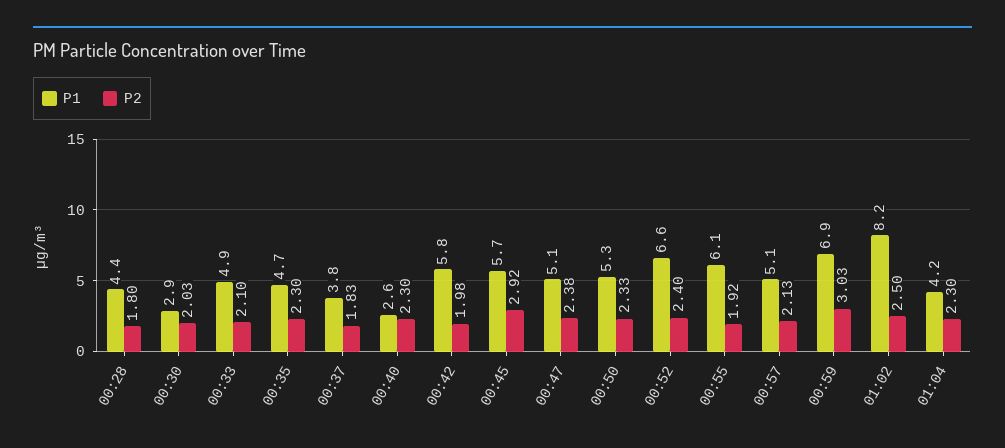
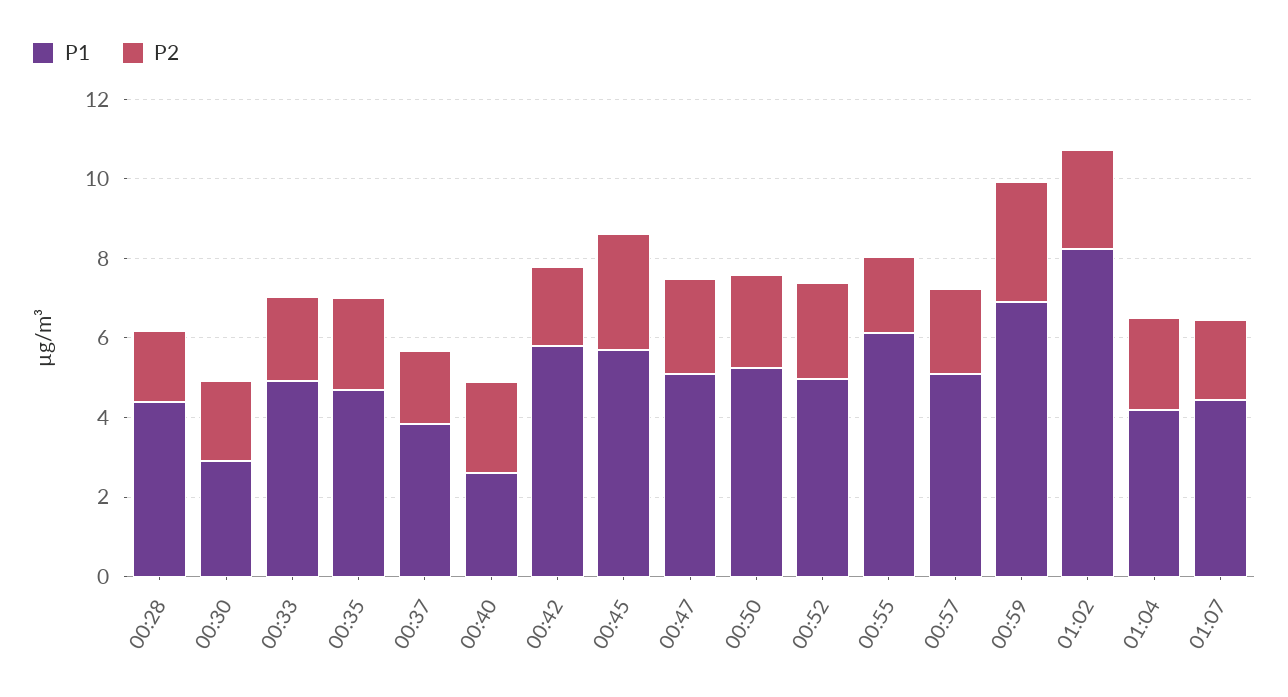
P1, 00:52: 6.6 -> 5
P1, 01:07: none -> 4.5
P2, 01:07: none -> 2

